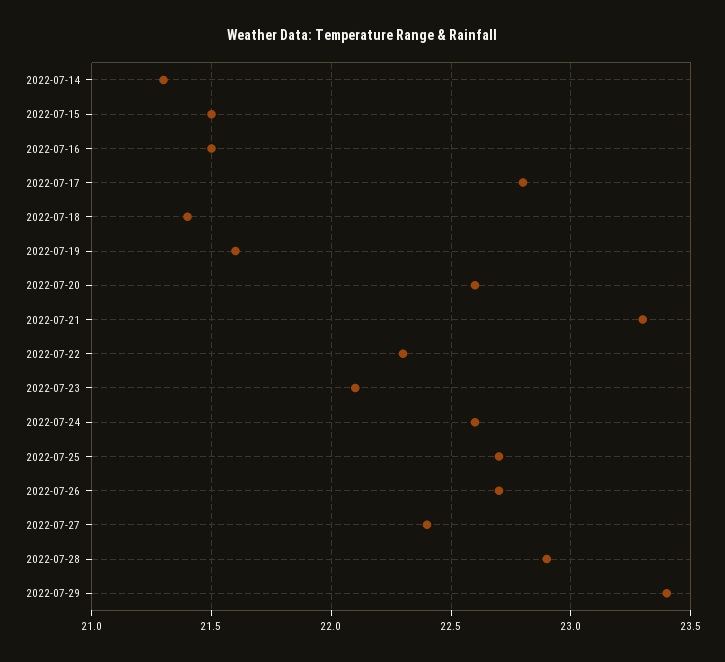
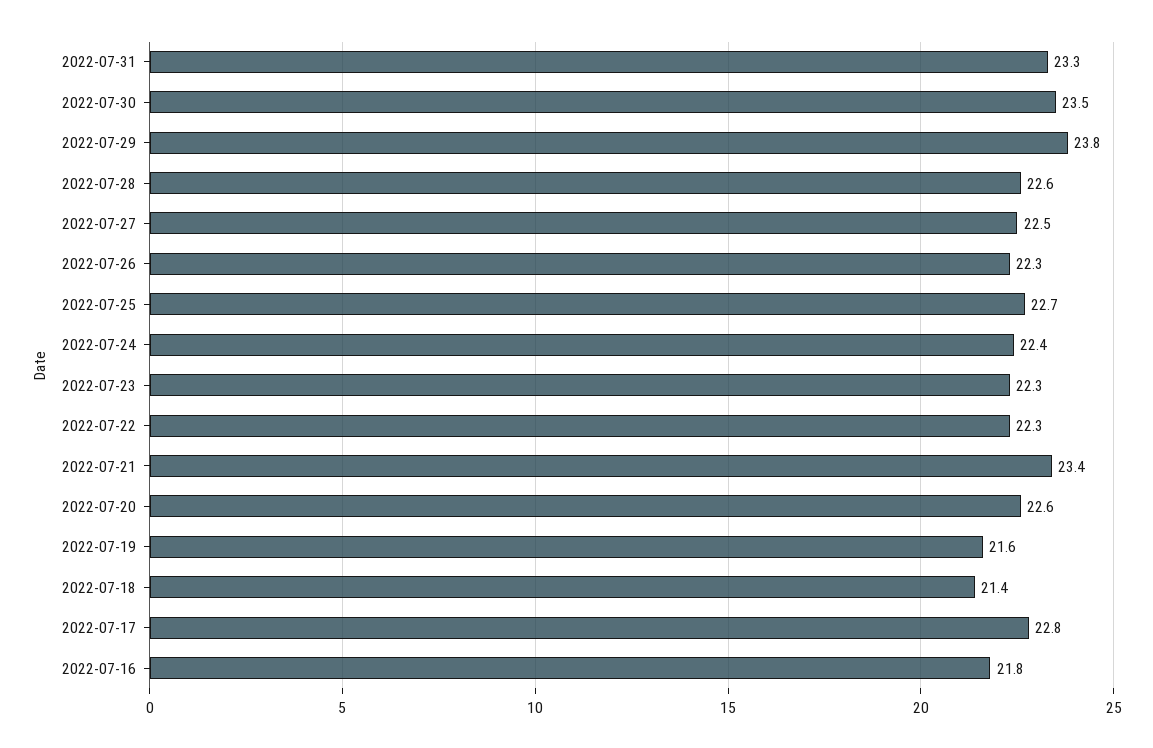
2022-07-14: 21.3 -> none
2022-07-15: 21.5 -> none
2022-07-16: 21.5 -> 21.8
2022-07-21: 23.3 -> 23.4
2022-07-23: 22.1 -> 22.3
2022-07-24: 22.6 -> 22.4
2022-07-26: 22.7 -> 22.3
2022-07-27: 22.4 -> 22.5
2022-07-28: 22.9 -> 22.6
2022-07-29: 23.4 -> 23.8
2022-07-31: none -> 23.3
2022-07-30: none -> 23.5

